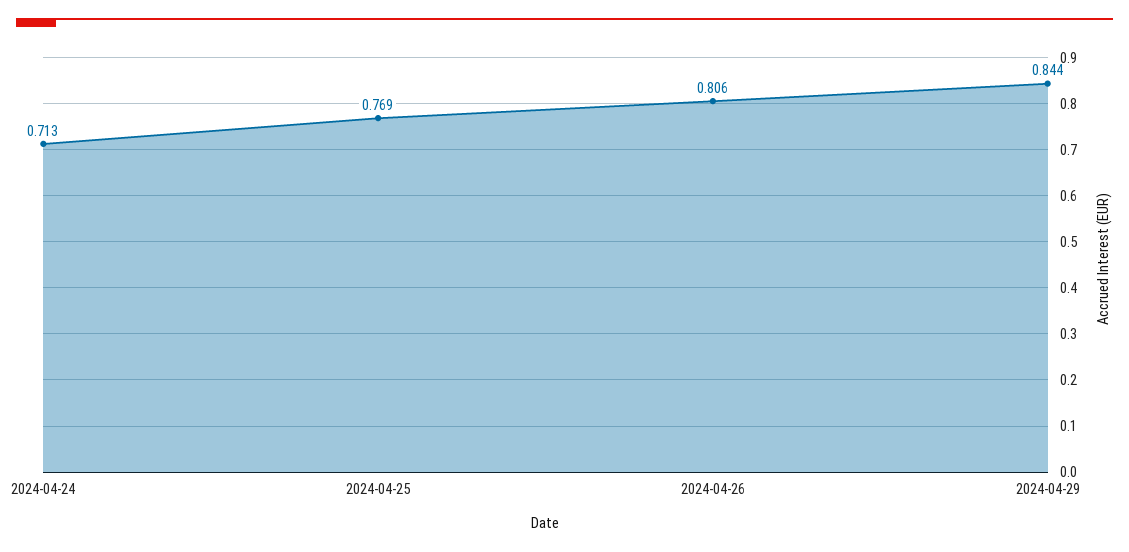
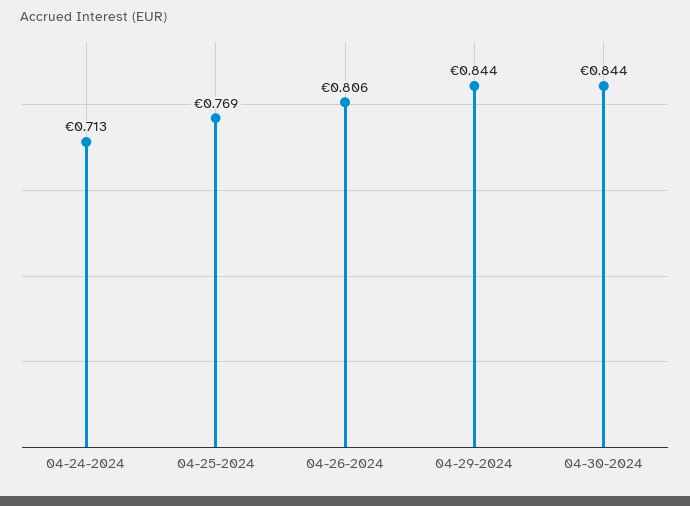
04-30-2024: none -> 0.844

